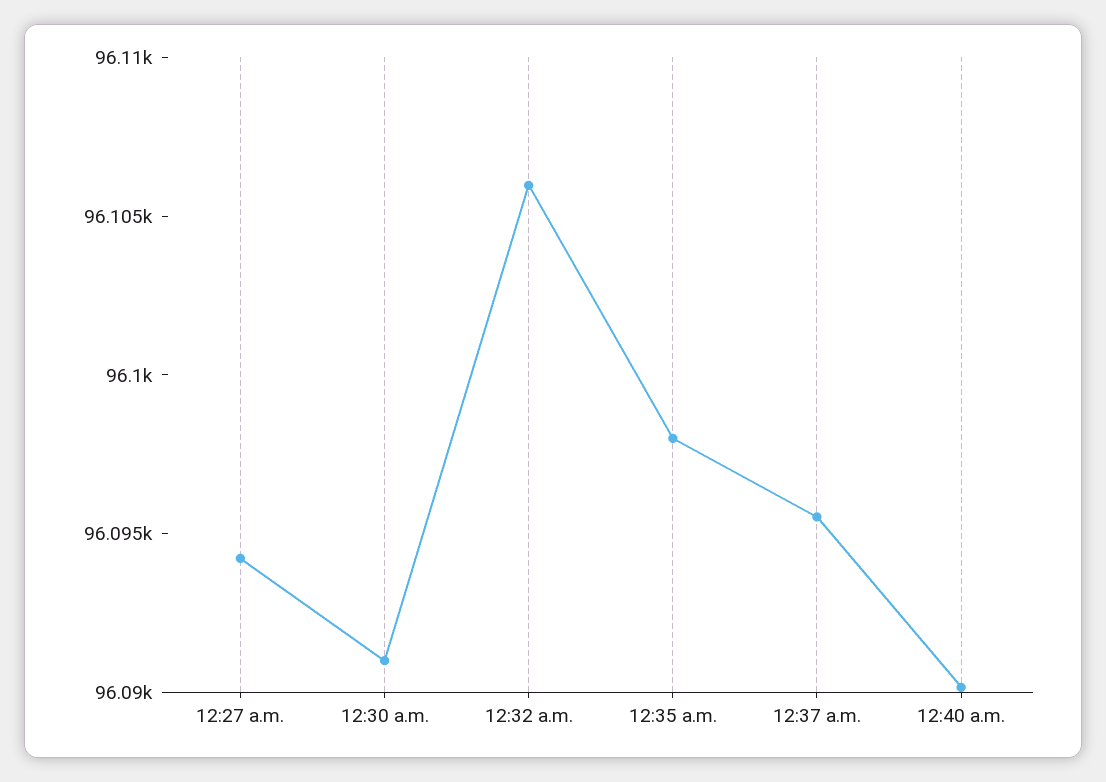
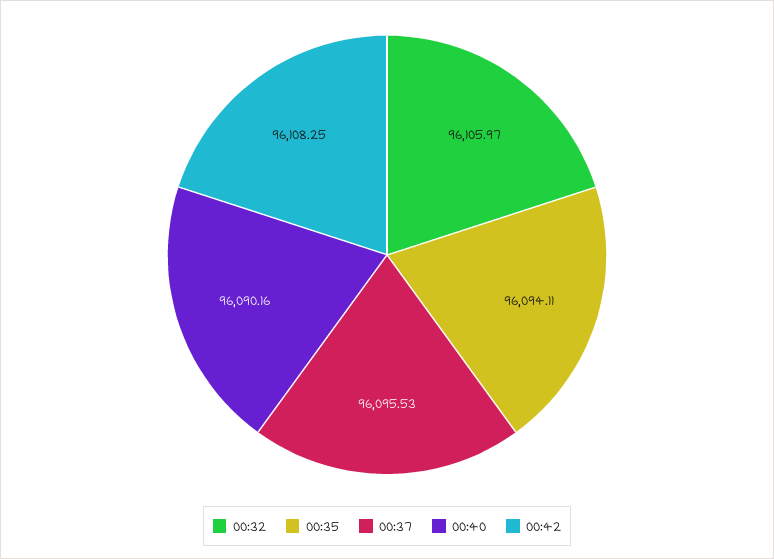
12:27 a.m.: 96094 -> none
12:30 a.m.: 96091 -> none
12:35 a.m.: 96098 -> 96094.11
00:42: none -> 96108.25

